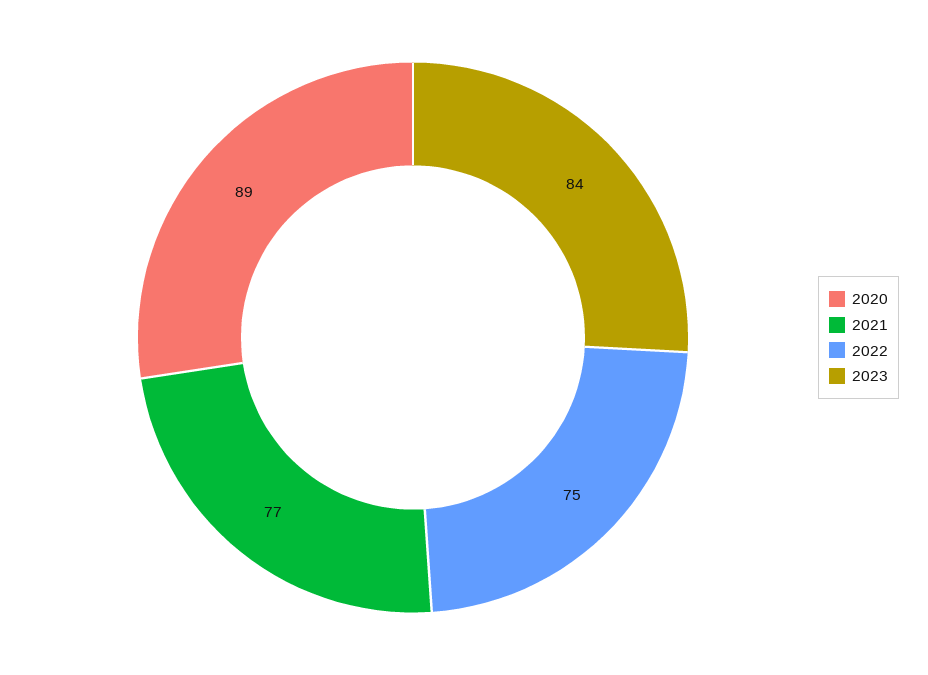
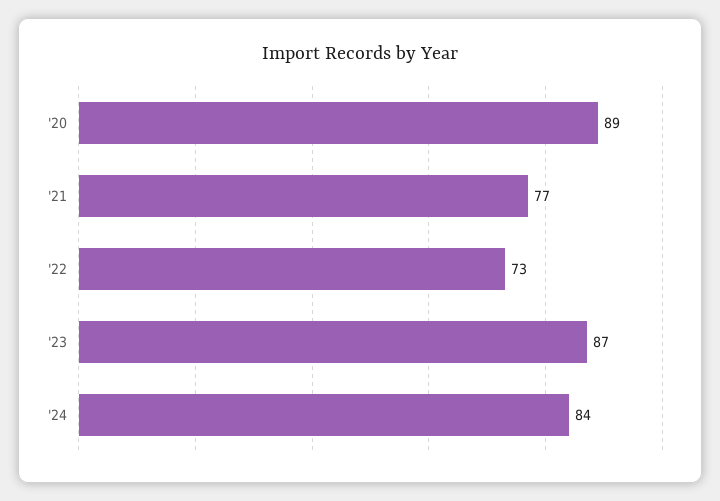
2022: 75 -> 73
2023: 84 -> 87
'24: none -> 84

